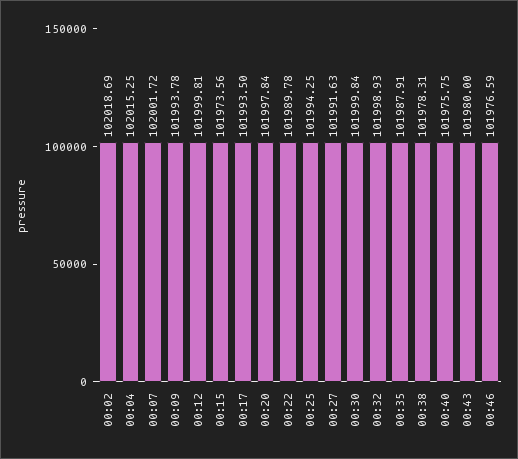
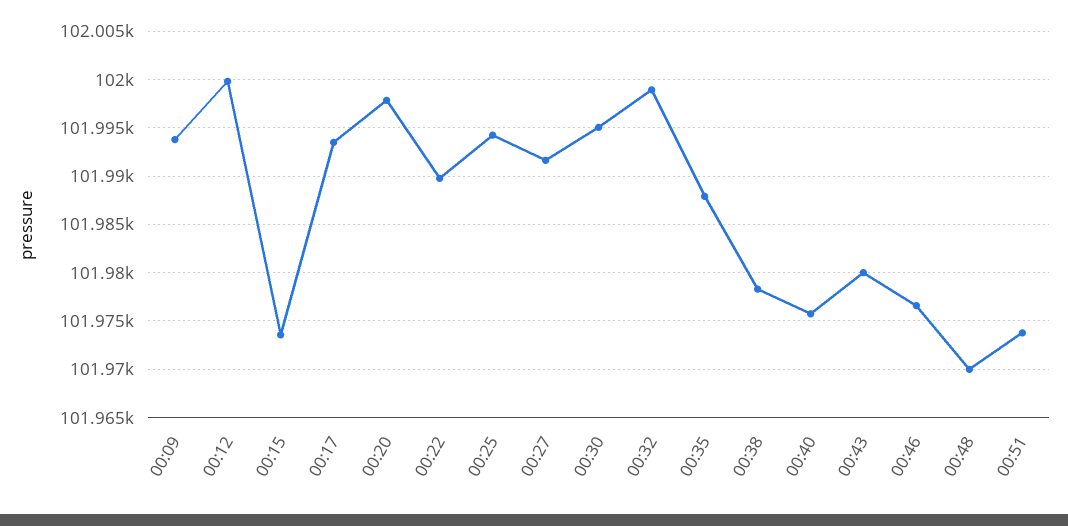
00:02: 102018.69 -> none
00:04: 102015.25 -> none
00:07: 102001.72 -> none
00:30: 101999.84 -> 101995
00:48: none -> 101970
00:51: none -> 101974

